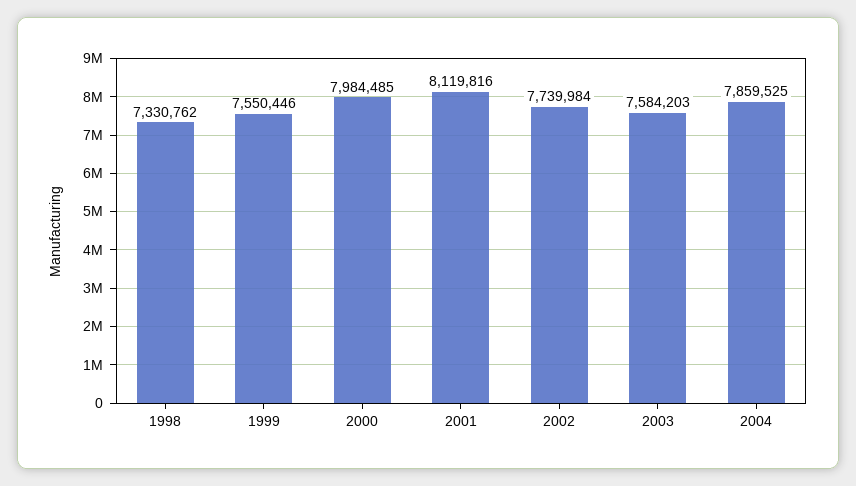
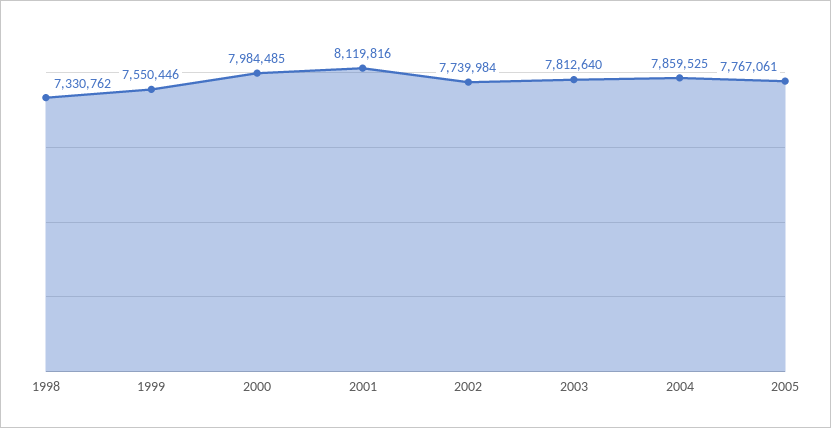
2003: 7584203 -> 7812640
2005: none -> 7767061

